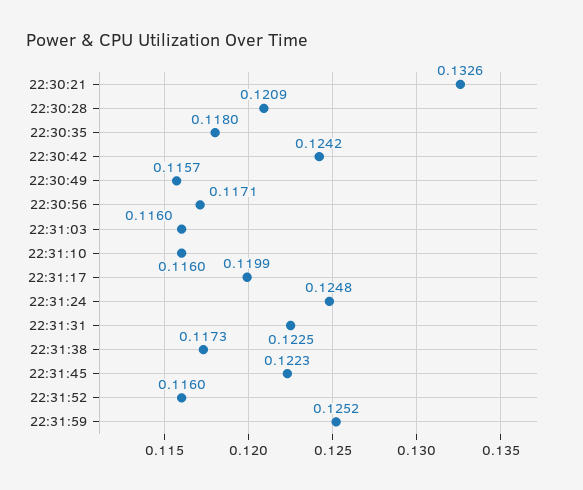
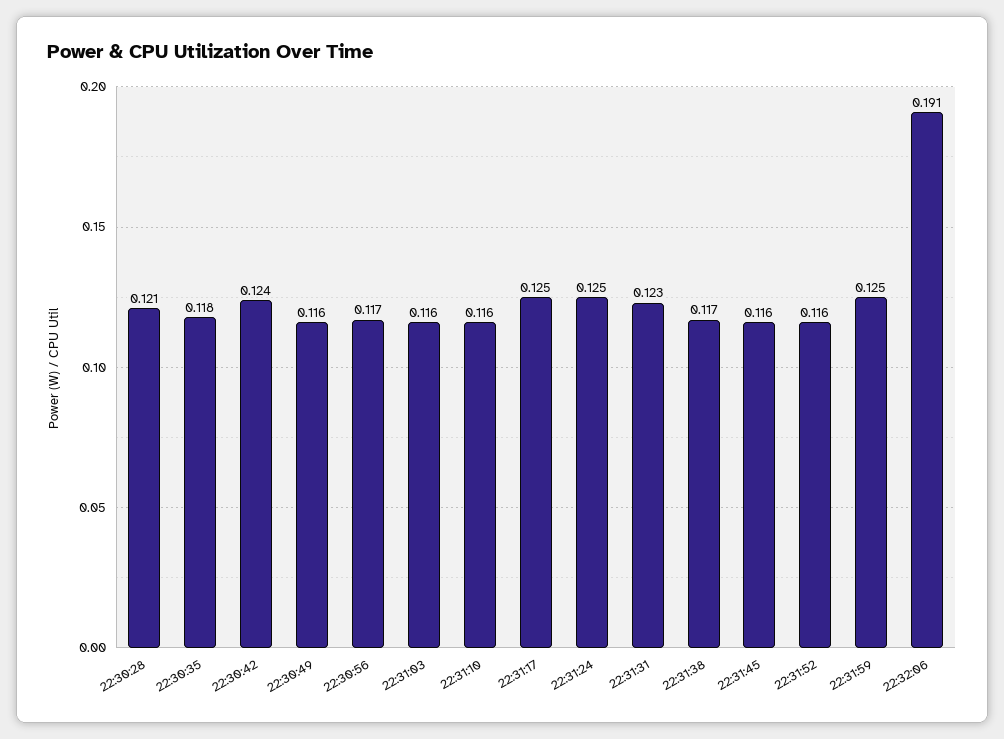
22:30:21: 0.1326 -> none
22:31:17: 0.1199 -> 0.125
22:31:45: 0.1223 -> 0.116
22:32:06: none -> 0.191

